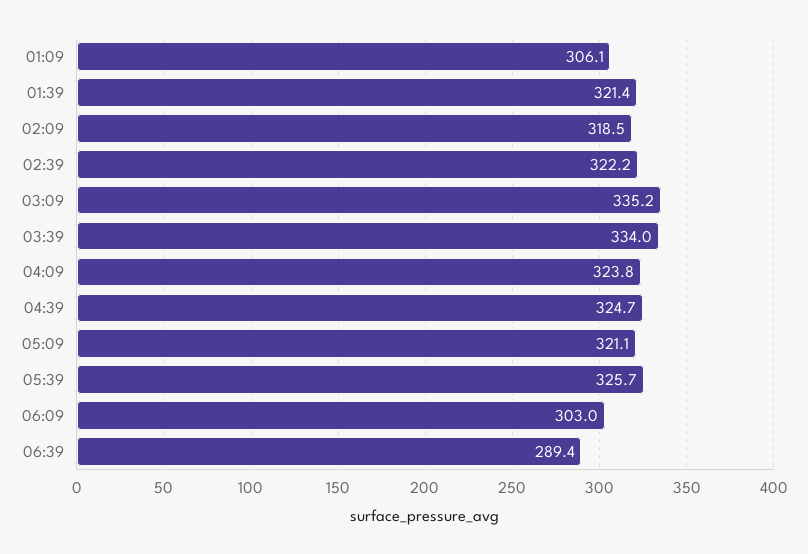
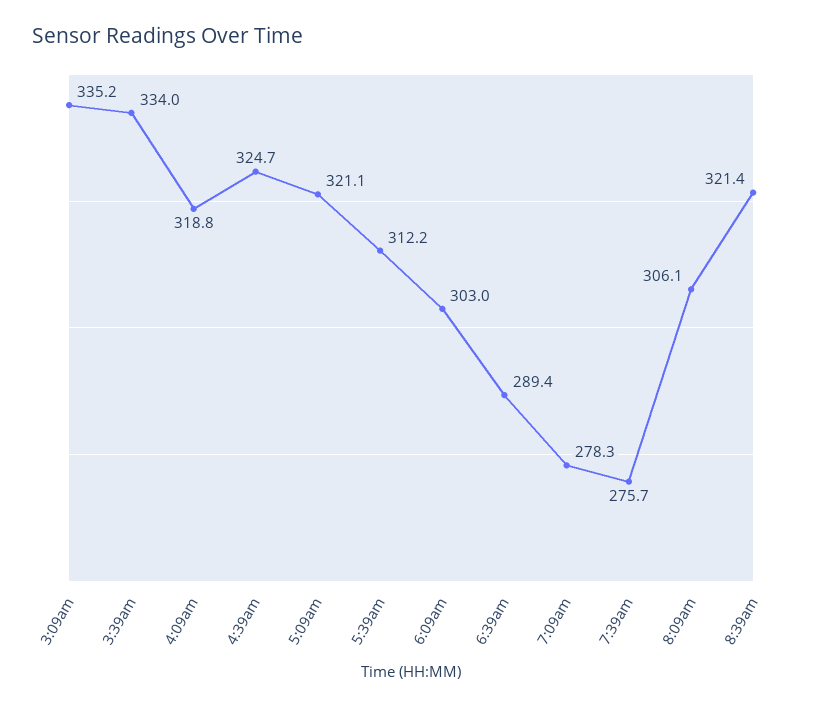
01:09: 306.1 -> none
01:39: 321.4 -> none
02:09: 318.5 -> none
02:39: 322.2 -> none
04:09: 323.8 -> 318.8
05:39: 325.7 -> 312.2
7:09am: none -> 278.3
7:39am: none -> 275.7
8:09am: none -> 306.1
8:39am: none -> 321.4

